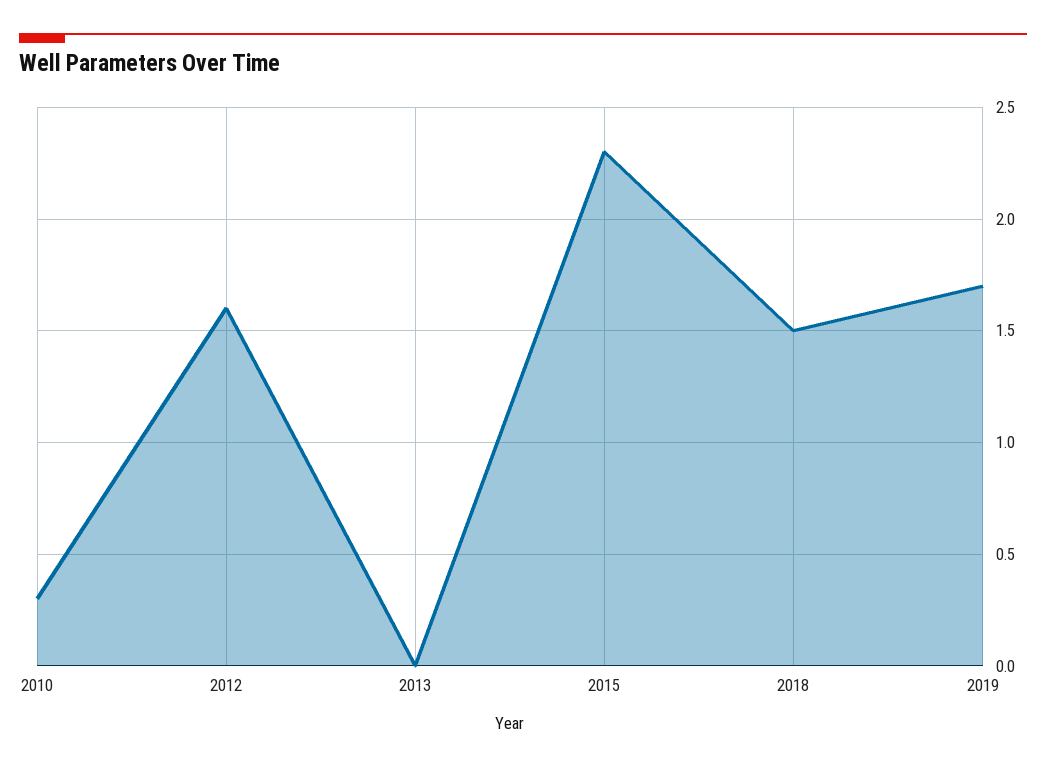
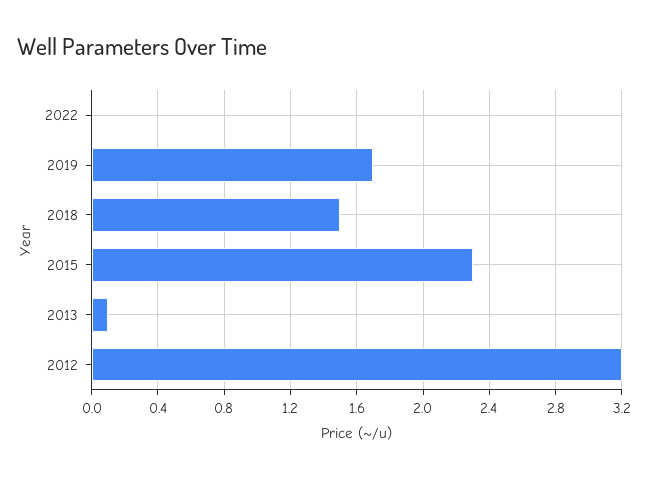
2010: 0.3 -> none
2012: 1.6 -> 3.2
2013: 0 -> 0.1
2022: none -> 0

